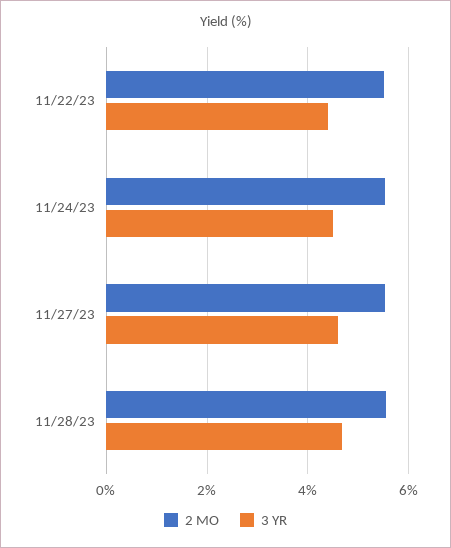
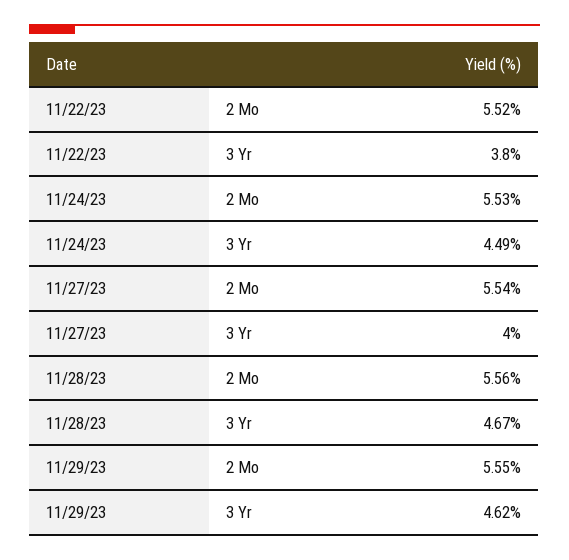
3 YR, 11/22/23: 4.4 -> 3.8
3 YR, 11/27/23: 4.6 -> 4
2 MO, 11/29/23: none -> 5.55
3 YR, 11/29/23: none -> 4.62

